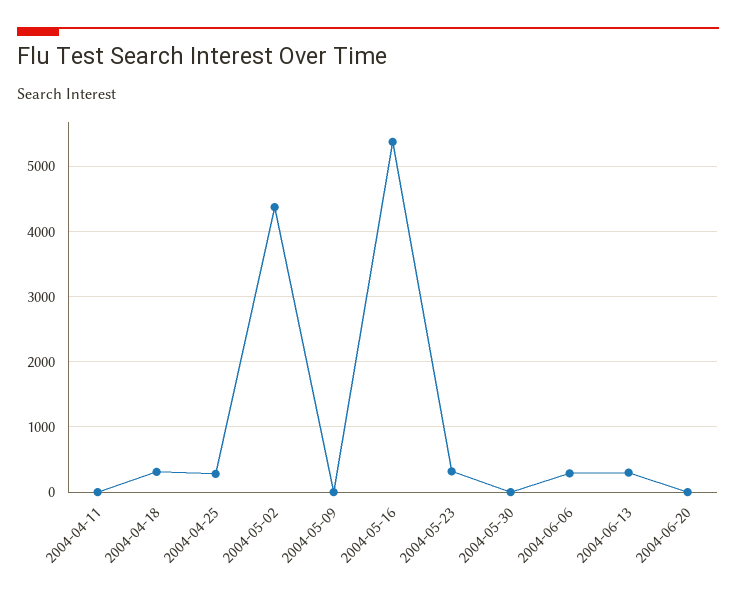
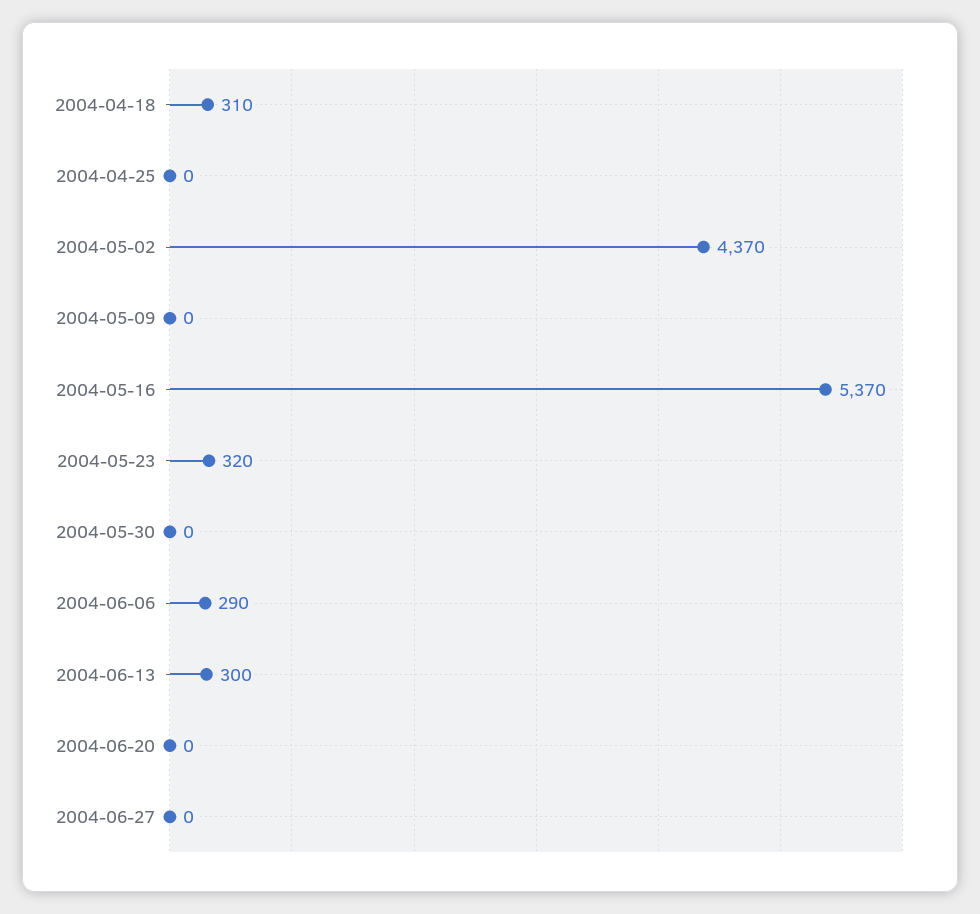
2004-04-11: 0 -> none
2004-04-25: 300 -> 0
2004-06-27: none -> 0

